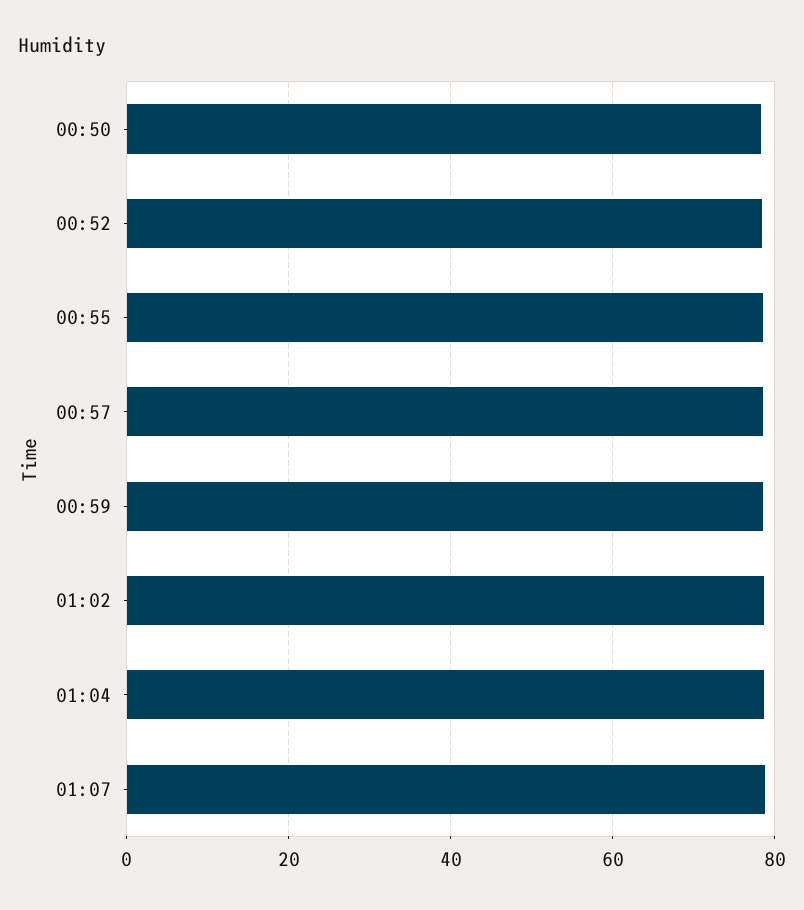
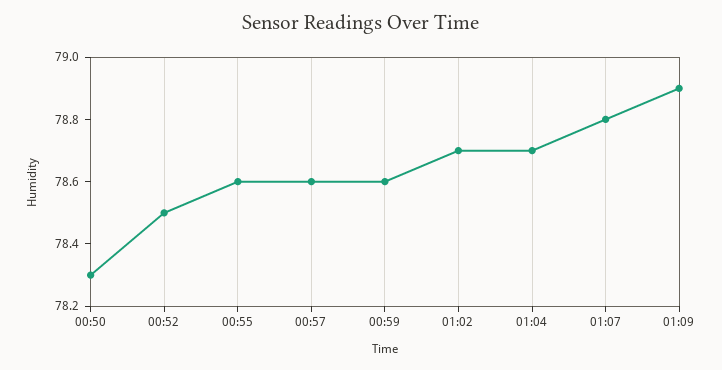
01:09: none -> 78.9

